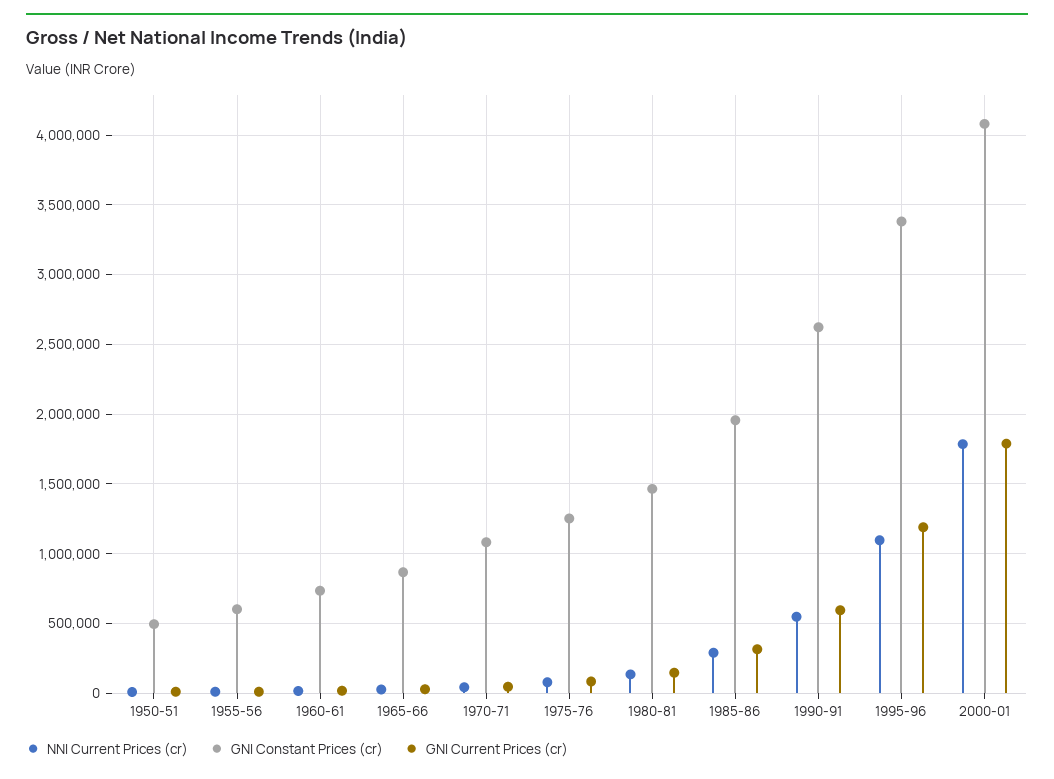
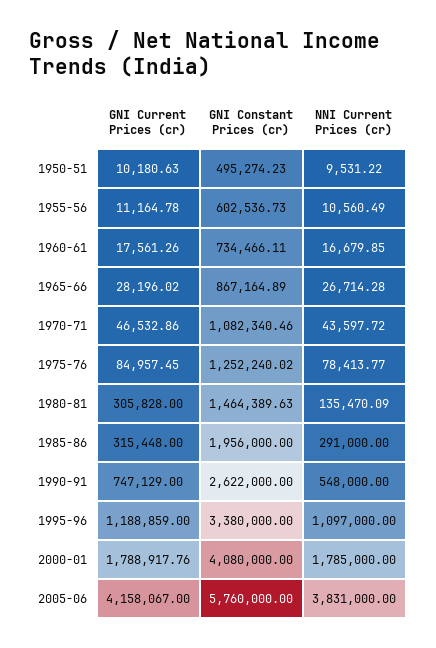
GNI Current Prices (cr), 1980-81: 150000 -> 305828
GNI Current Prices (cr), 1990-91: 600000 -> 747129
GNI Current Prices (cr), 2005-06: none -> 4158067
GNI Constant Prices (cr), 2005-06: none -> 5760000
NNI Current Prices (cr), 2005-06: none -> 3831000

